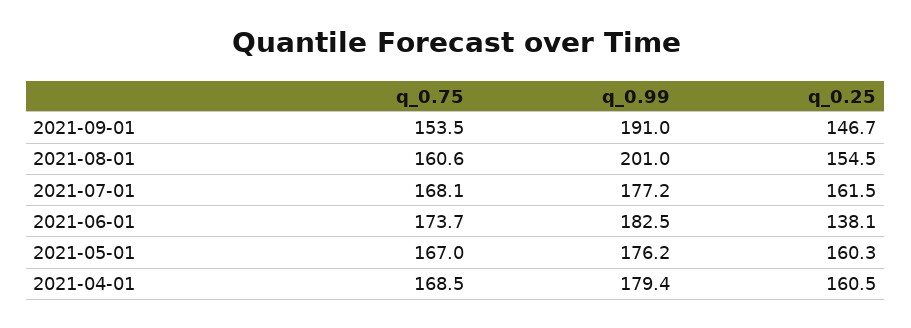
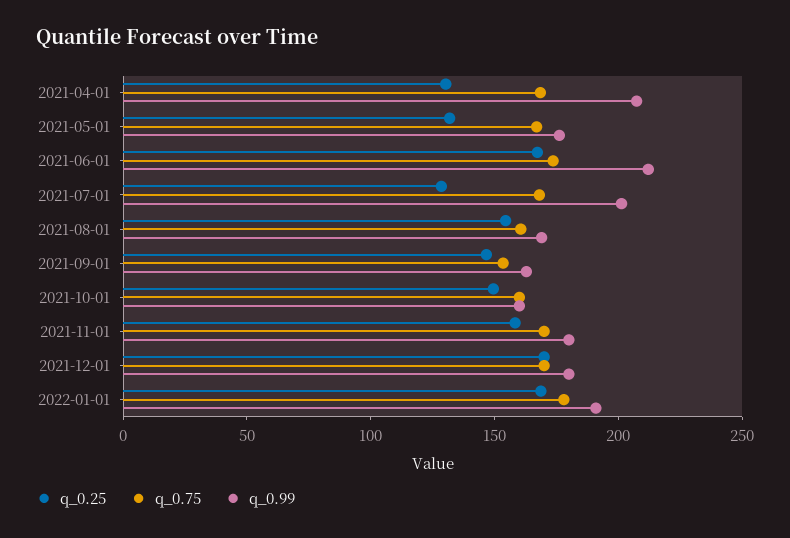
q_0.99, 2021-09-01: 191 -> 160
q_0.99, 2021-08-01: 201 -> 170
q_0.99, 2021-07-01: 177.2 -> 200
q_0.25, 2021-07-01: 161.5 -> 130
q_0.99, 2021-06-01: 182.5 -> 210
q_0.25, 2021-06-01: 138.1 -> 170
q_0.25, 2021-05-01: 160.3 -> 130
q_0.99, 2021-04-01: 179.4 -> 210
q_0.25, 2021-04-01: 160.5 -> 130
q_0.25, 2021-10-01: none -> 150
q_0.75, 2021-10-01: none -> 160
q_0.99, 2021-10-01: none -> 160
q_0.25, 2021-11-01: none -> 160
q_0.75, 2021-11-01: none -> 170
q_0.99, 2021-11-01: none -> 180
q_0.25, 2021-12-01: none -> 170
q_0.75, 2021-12-01: none -> 170
q_0.99, 2021-12-01: none -> 180
q_0.25, 2022-01-01: none -> 170
q_0.75, 2022-01-01: none -> 180
q_0.99, 2022-01-01: none -> 190

